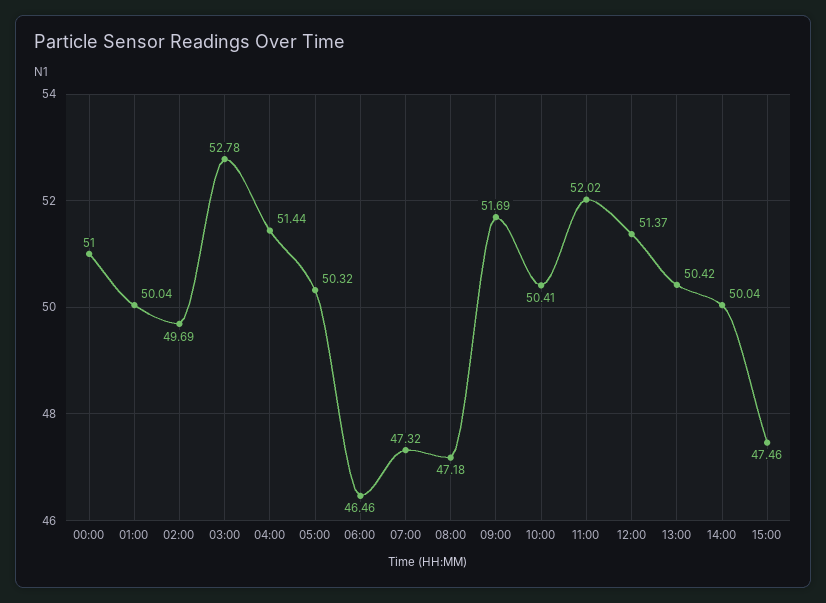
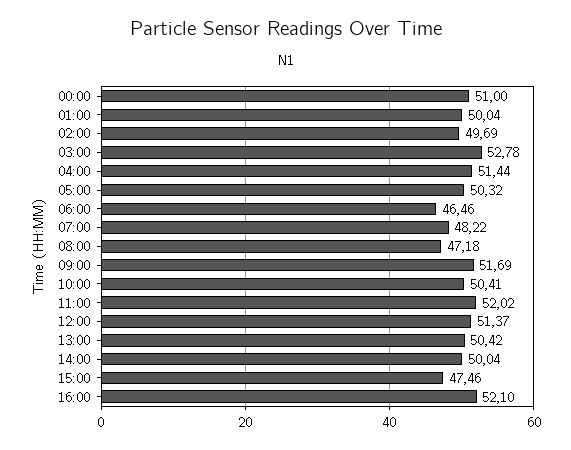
07:00: 47.32 -> 48.22
16:00: none -> 52.1

